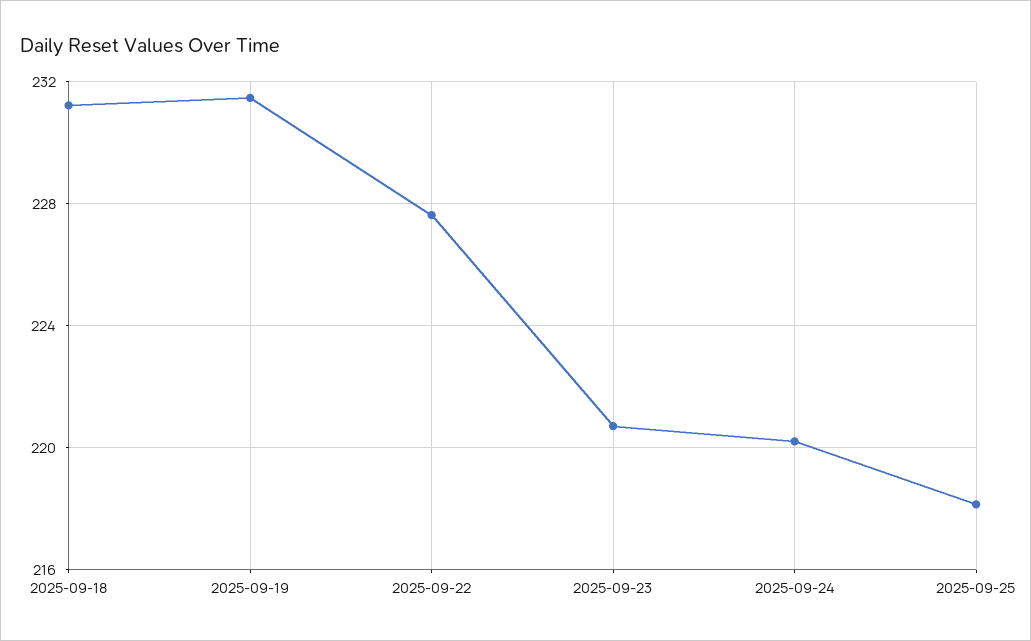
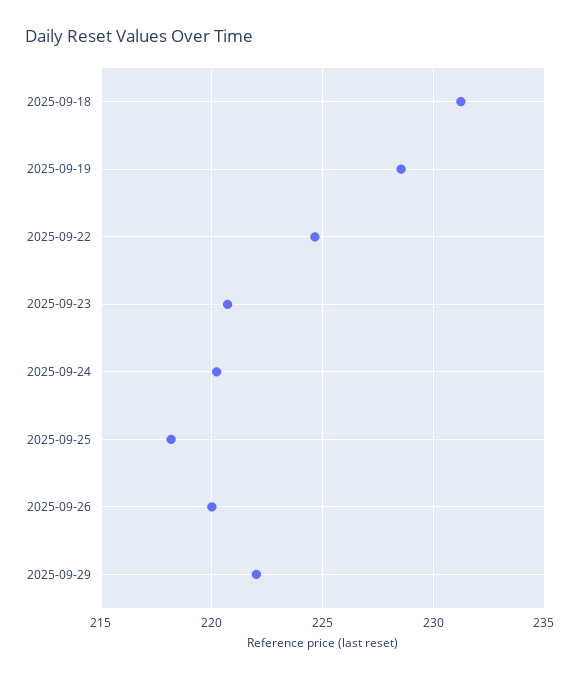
2025-09-19: 231.5 -> 228.5
2025-09-22: 227.5 -> 224.5
2025-09-26: none -> 220
2025-09-29: none -> 222

